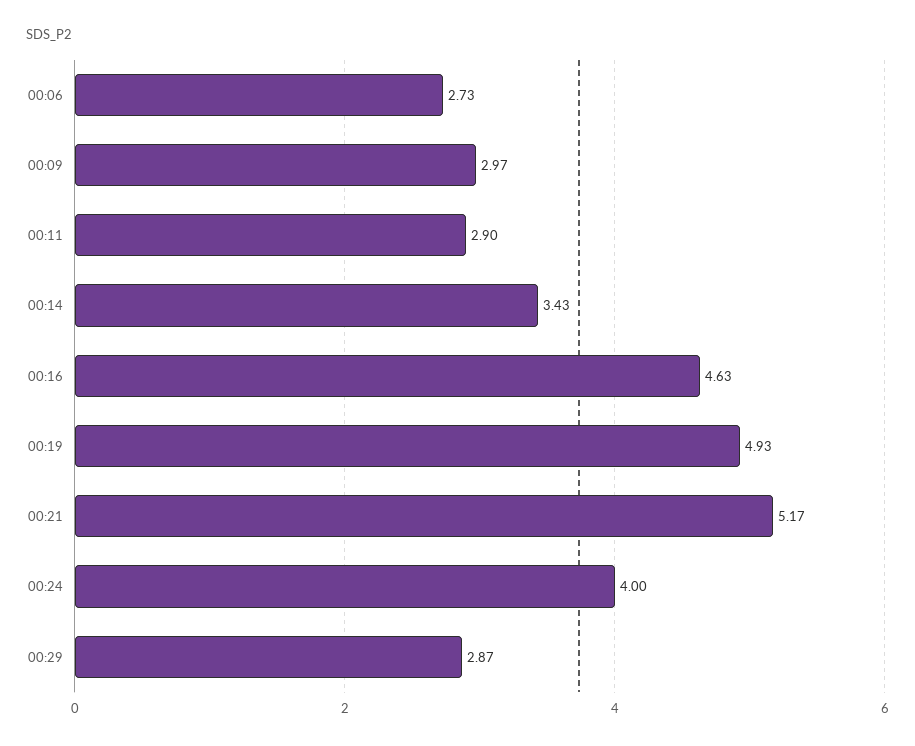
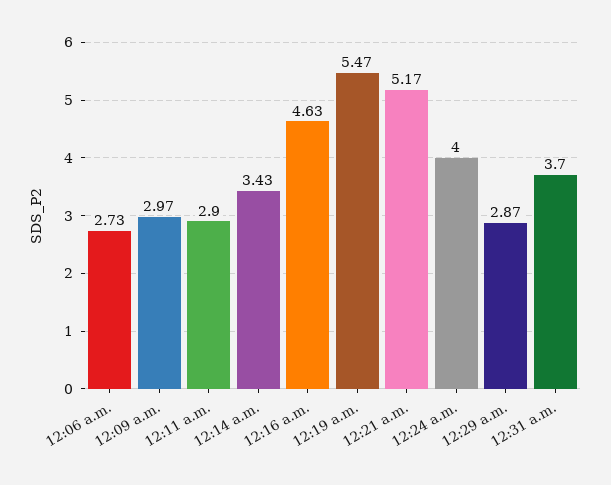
00:19: 4.93 -> 5.47
12:31 a.m.: none -> 3.7

